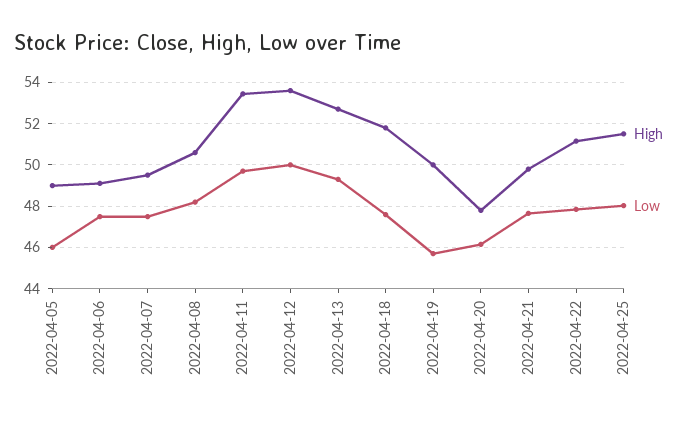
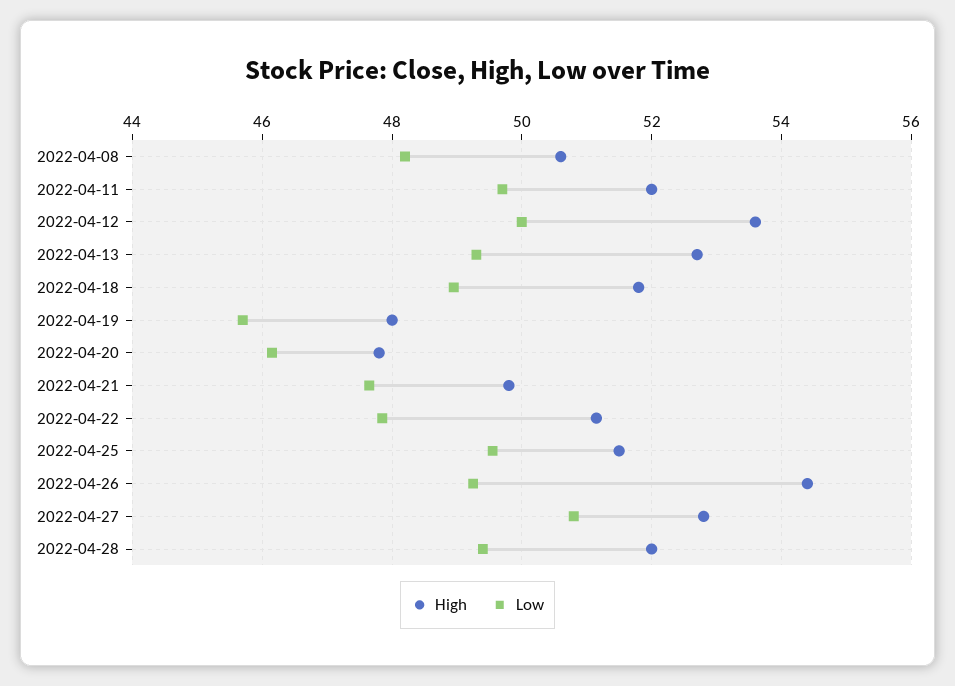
High, 2022-04-05: 49 -> none
Low, 2022-04-05: 46 -> none
High, 2022-04-06: 49 -> none
Low, 2022-04-06: 47.5 -> none
High, 2022-04-07: 49.5 -> none
Low, 2022-04-07: 47.5 -> none
High, 2022-04-11: 53.5 -> 52
Low, 2022-04-18: 47.5 -> 49
High, 2022-04-19: 50 -> 48
Low, 2022-04-25: 48 -> 49.6
High, 2022-04-26: none -> 54.4
Low, 2022-04-26: none -> 49.2
High, 2022-04-27: none -> 52.8
Low, 2022-04-27: none -> 50.8
High, 2022-04-28: none -> 52
Low, 2022-04-28: none -> 49.4

